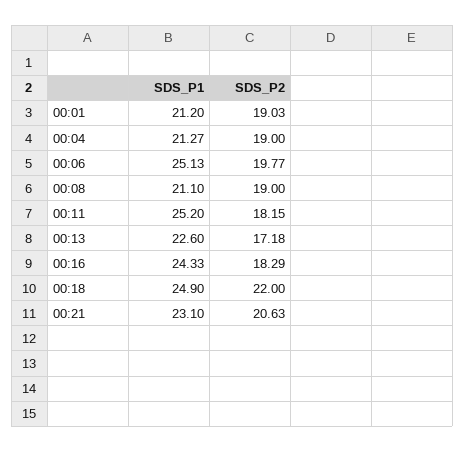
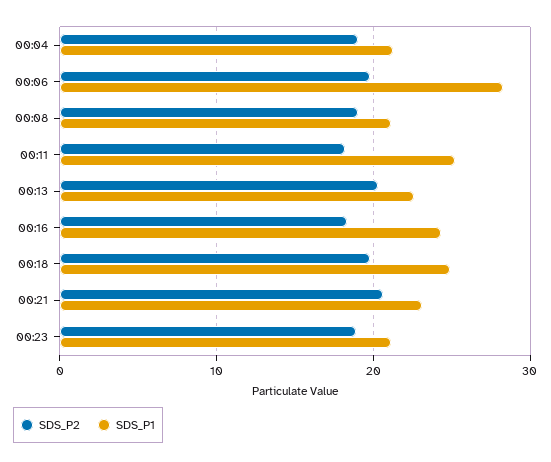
SDS_P1, 00:01: 21.2 -> none
SDS_P2, 00:01: 19.03 -> none
SDS_P1, 00:06: 25.13 -> 28
SDS_P2, 00:13: 17.18 -> 20
SDS_P2, 00:18: 22 -> 20
SDS_P2, 00:23: none -> 19
SDS_P1, 00:23: none -> 21

